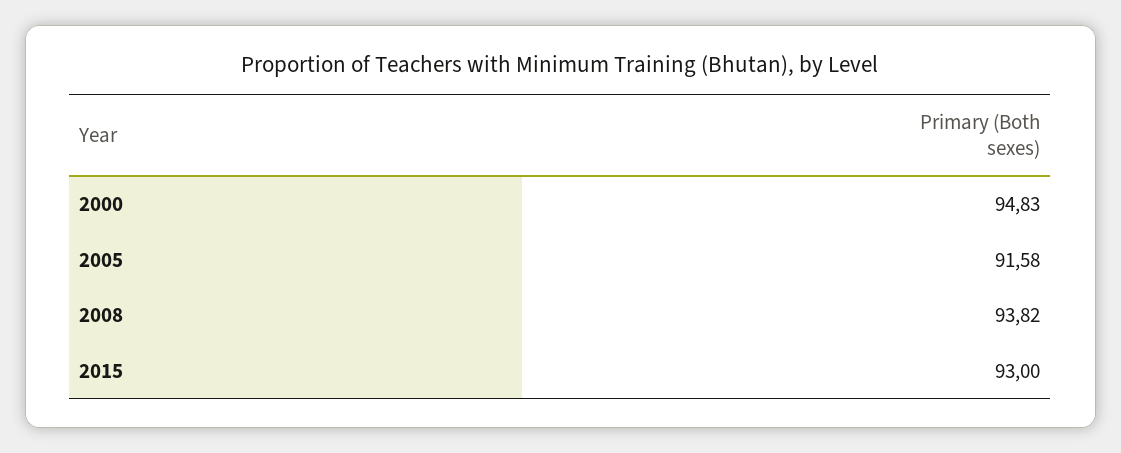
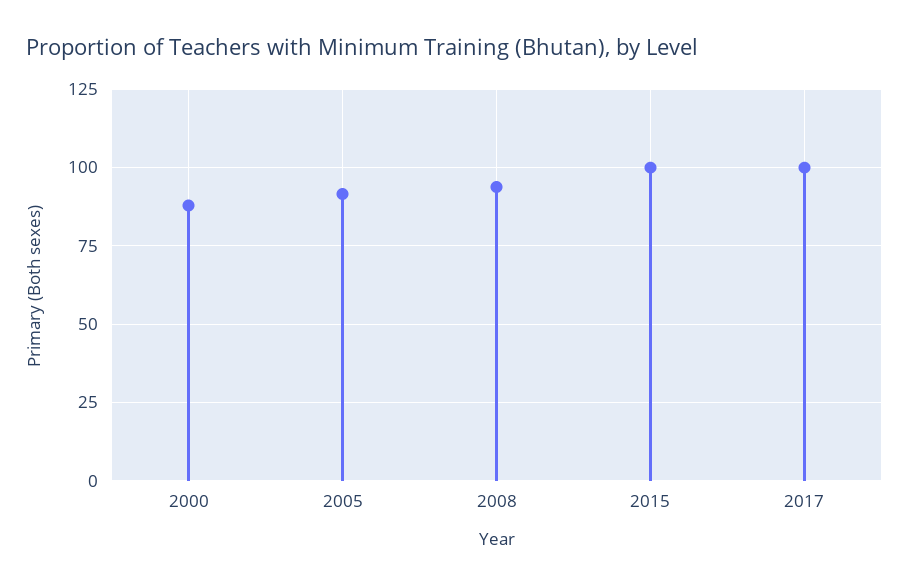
2000: 94.83 -> 87.5
2015: 93 -> 100
2017: none -> 100

